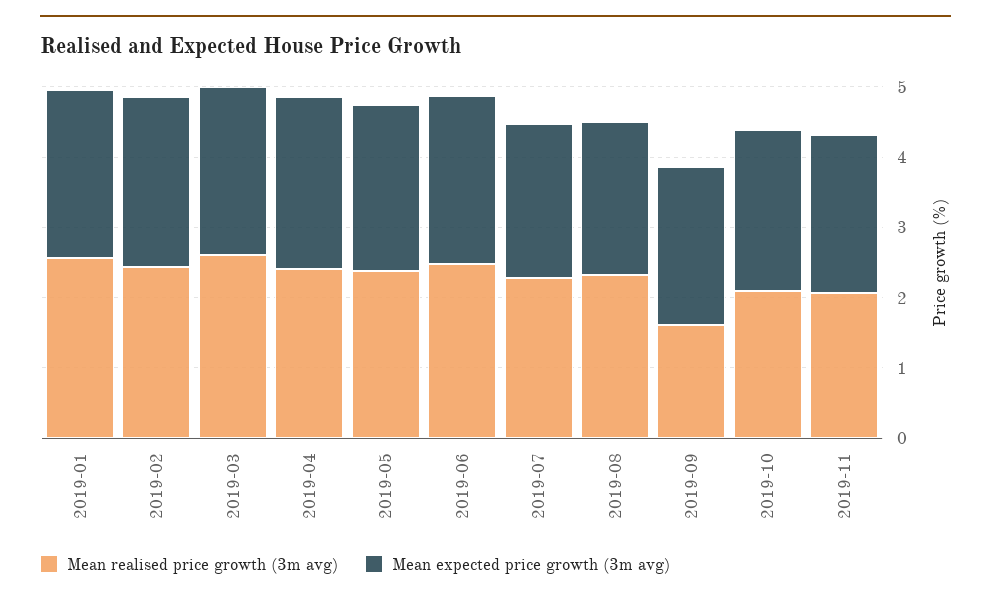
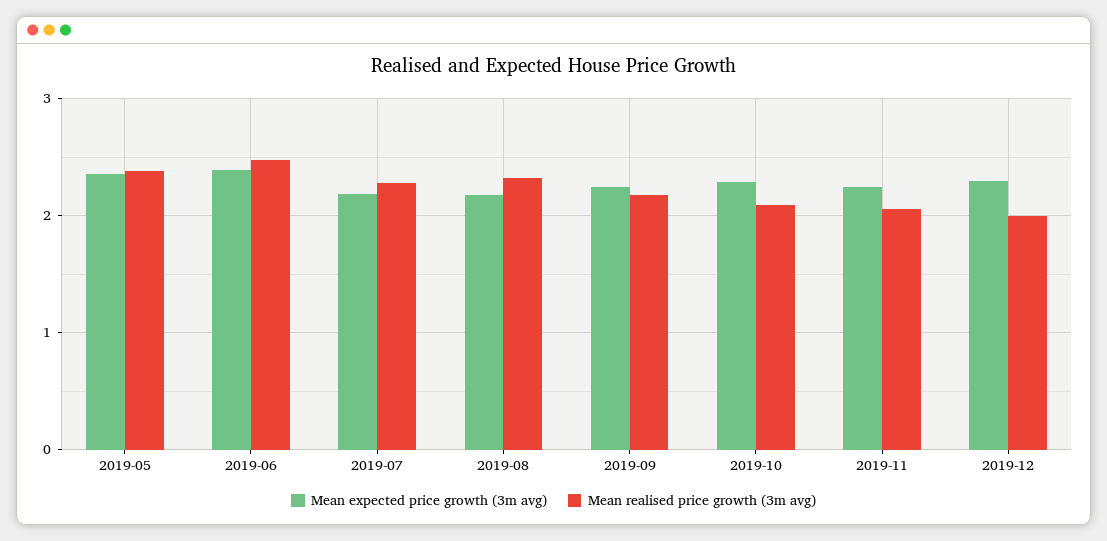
Mean realised price growth (3m avg), 2019-01: 2.6 -> none
Mean expected price growth (3m avg), 2019-01: 2.4 -> none
Mean realised price growth (3m avg), 2019-02: 2.4 -> none
Mean expected price growth (3m avg), 2019-02: 2.4 -> none
Mean realised price growth (3m avg), 2019-03: 2.6 -> none
Mean expected price growth (3m avg), 2019-03: 2.4 -> none
Mean realised price growth (3m avg), 2019-04: 2.4 -> none
Mean expected price growth (3m avg), 2019-04: 2.4 -> none
Mean realised price growth (3m avg), 2019-09: 1.6 -> 2.2
Mean expected price growth (3m avg), 2019-12: none -> 2.3
Mean realised price growth (3m avg), 2019-12: none -> 2

